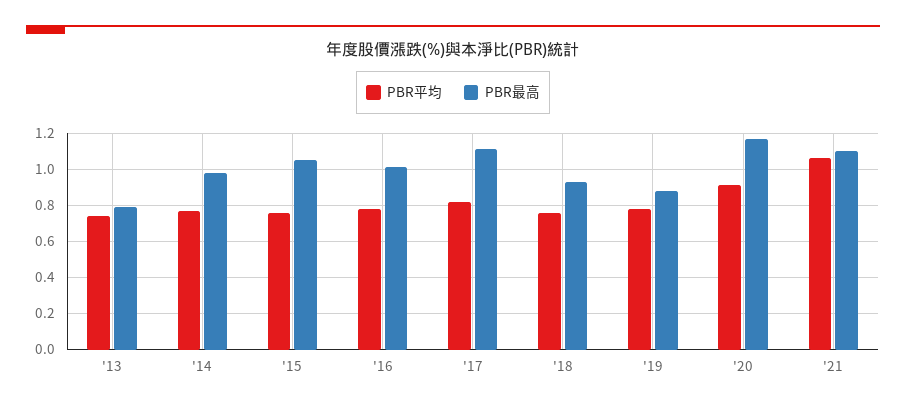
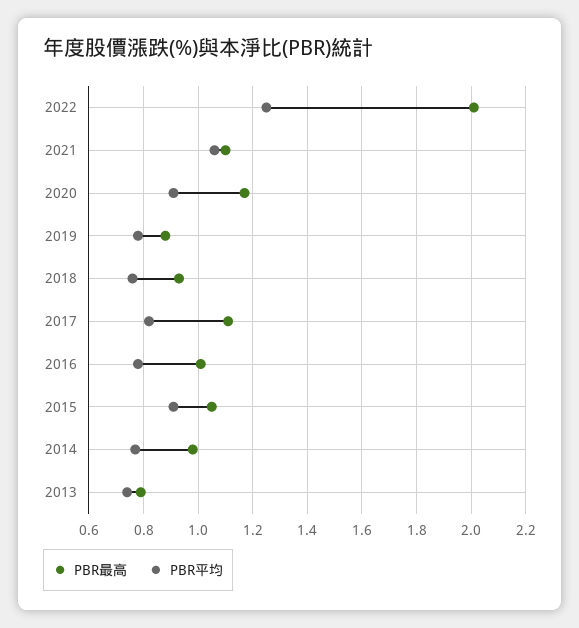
PBR平均, '15: 0.75 -> 0.9
PBR最高, 2022: none -> 2
PBR平均, 2022: none -> 1.25

